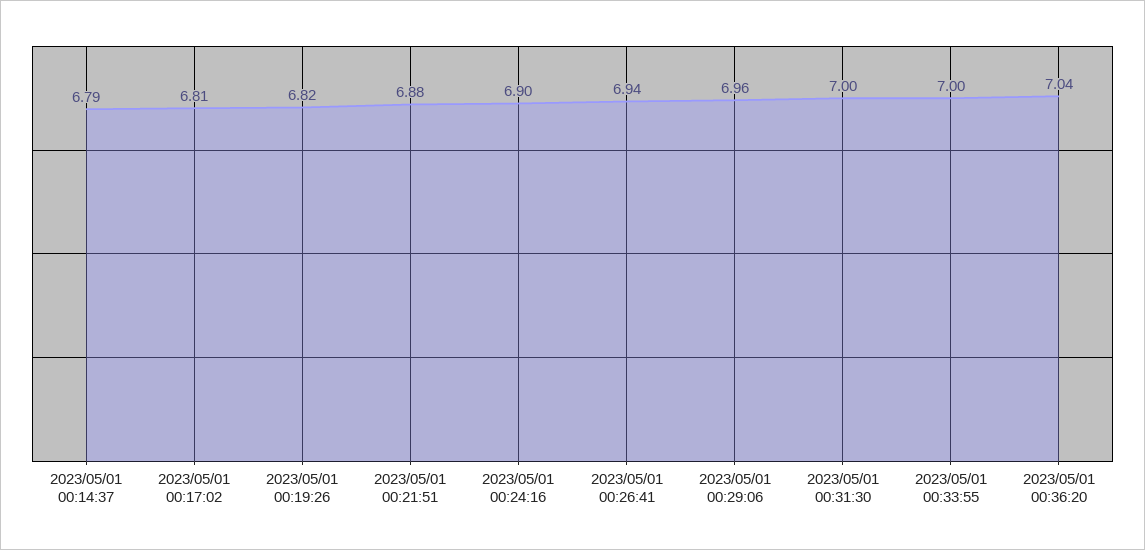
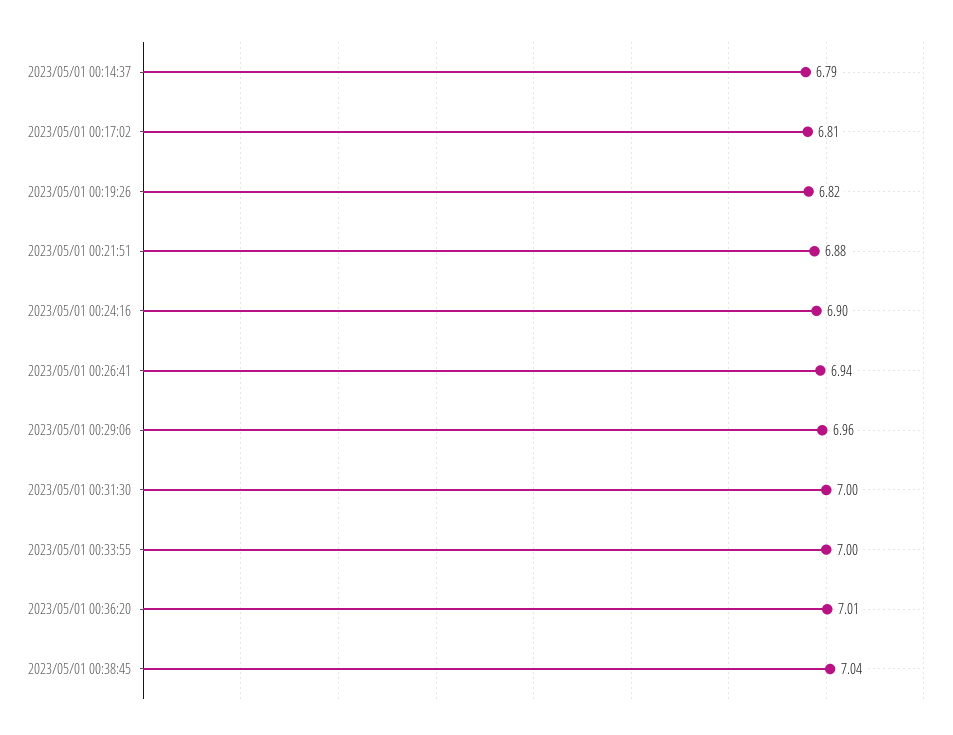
2023/05/01 00:36:20: 7.04 -> 7.01
2023/05/01 00:38:45: none -> 7.04

